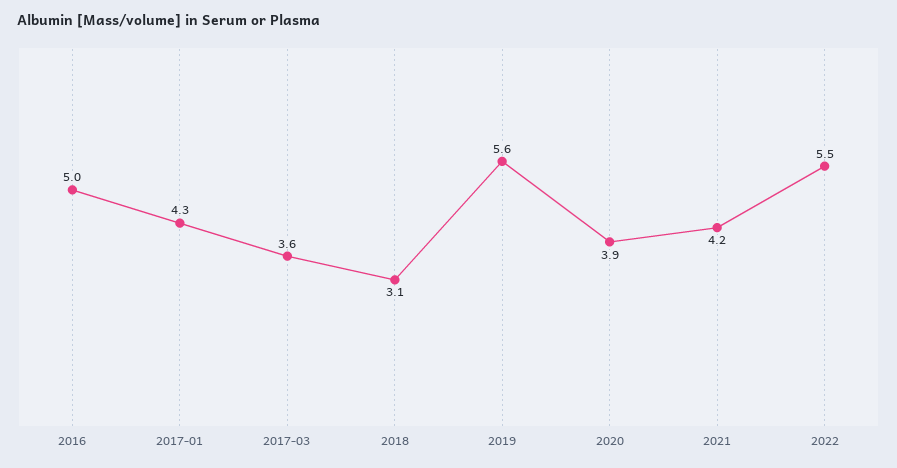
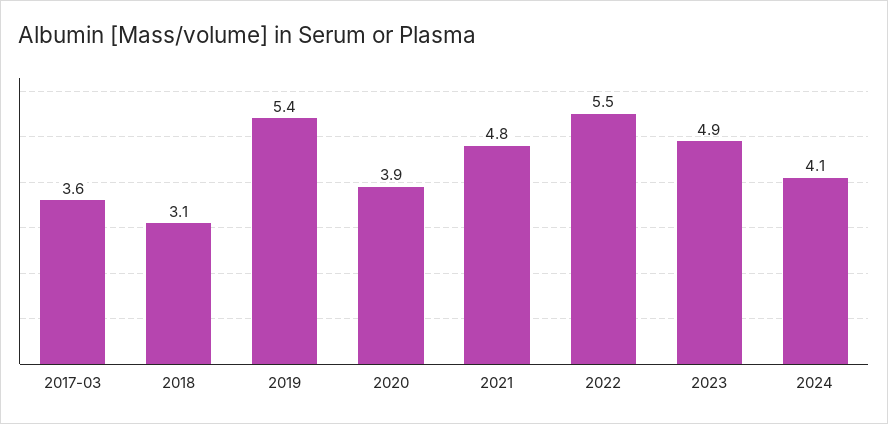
2016: 5 -> none
2017-01: 4.3 -> none
2019: 5.6 -> 5.4
2021: 4.2 -> 4.8
2023: none -> 4.9
2024: none -> 4.1

